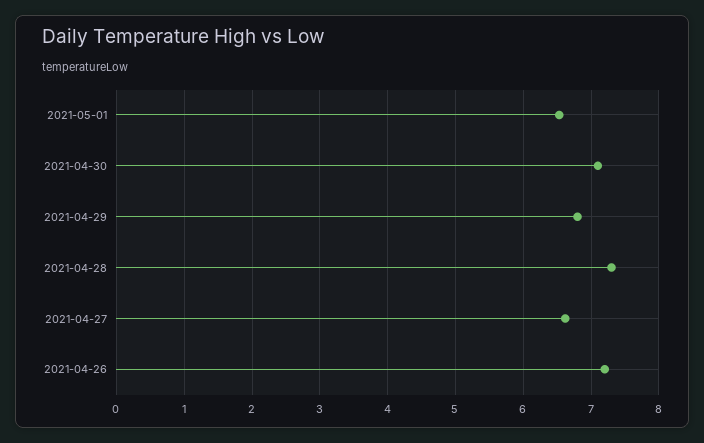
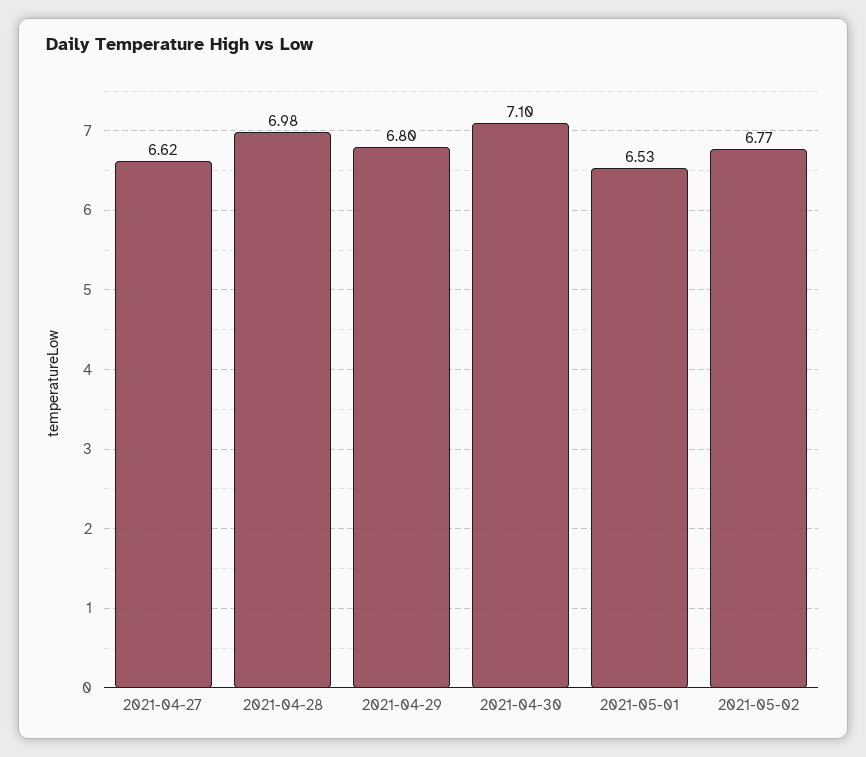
2021-04-28: 7.3 -> 6.98
2021-04-26: 7.2 -> none
2021-05-02: none -> 6.77

